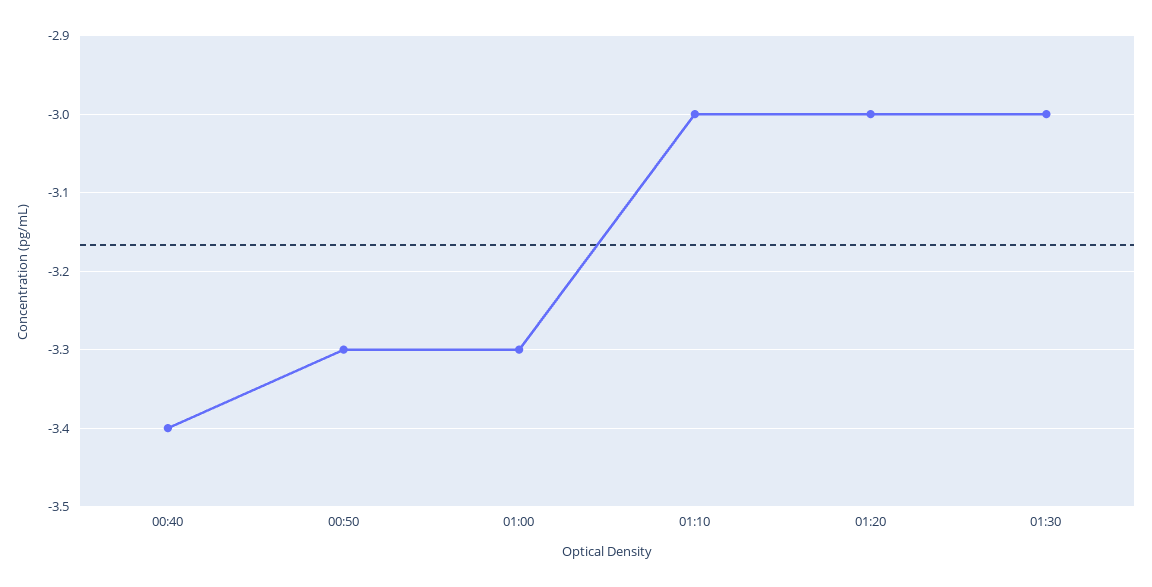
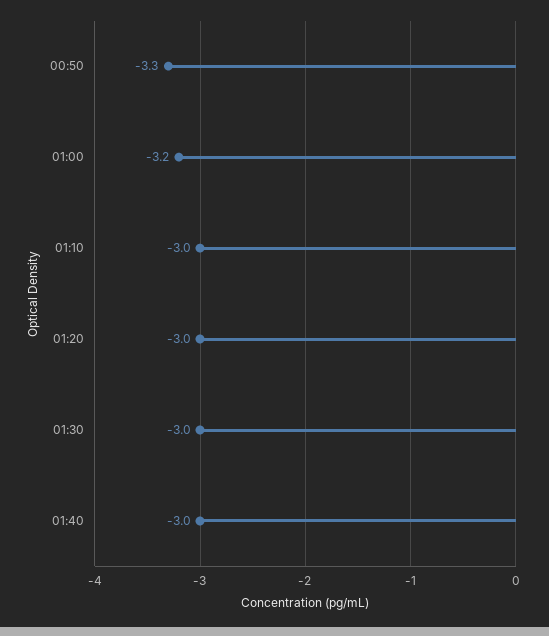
00:40: -3.4 -> none
01:00: -3.3 -> -3.2
01:40: none -> -3

